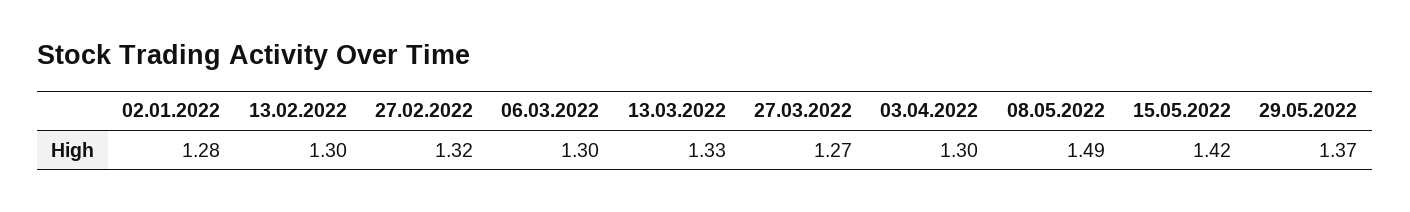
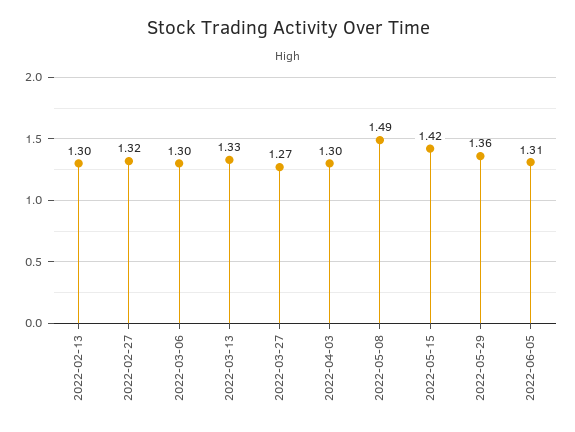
02.01.2022: 1.28 -> none
29.05.2022: 1.37 -> 1.36
2022-06-05: none -> 1.31

